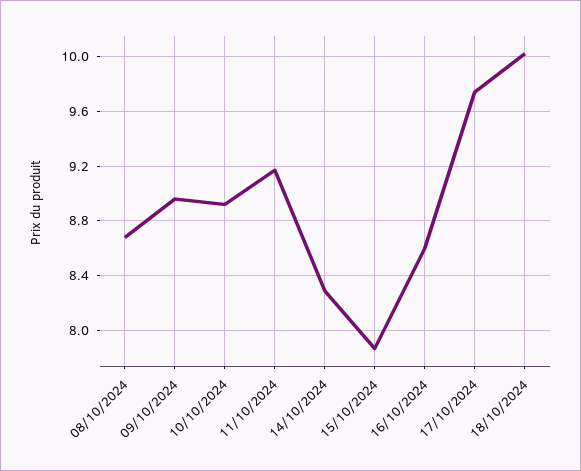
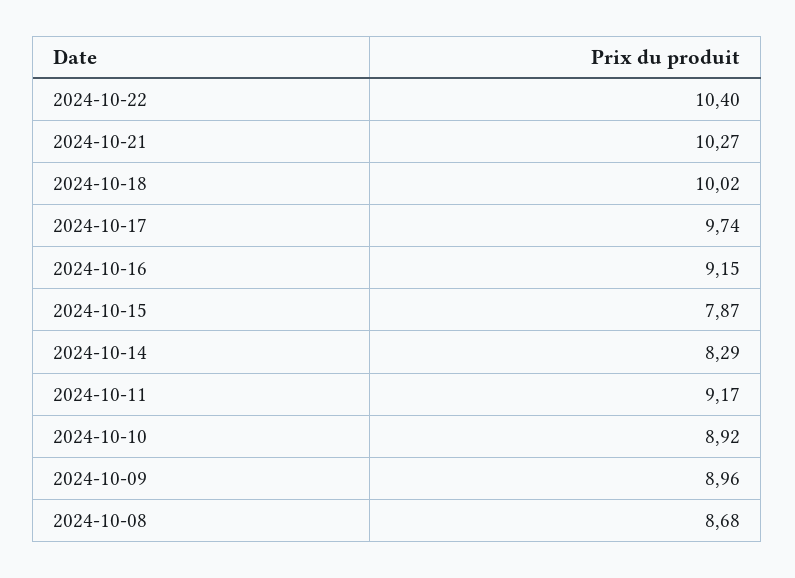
16/10/2024: 8.6 -> 9.15
2024-10-22: none -> 10.4
2024-10-21: none -> 10.27

